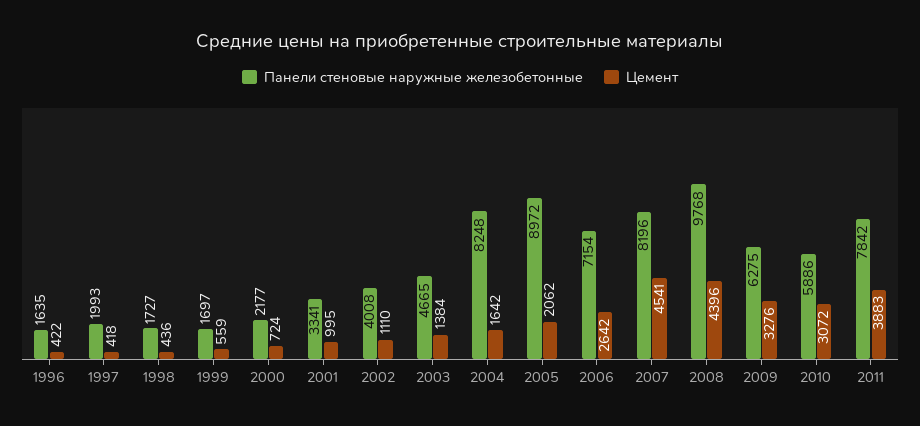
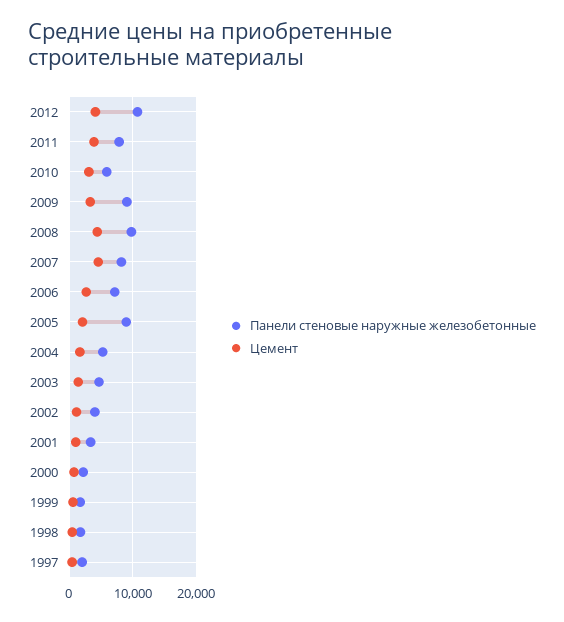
Панели стеновые наружные железобетонные, 1996: 1635 -> none
Цемент, 1996: 422 -> none
Панели стеновые наружные железобетонные, 2004: 8248 -> 5000
Панели стеновые наружные железобетонные, 2009: 6275 -> 9000
Панели стеновые наружные железобетонные, 2012: none -> 11000
Цемент, 2012: none -> 4000

